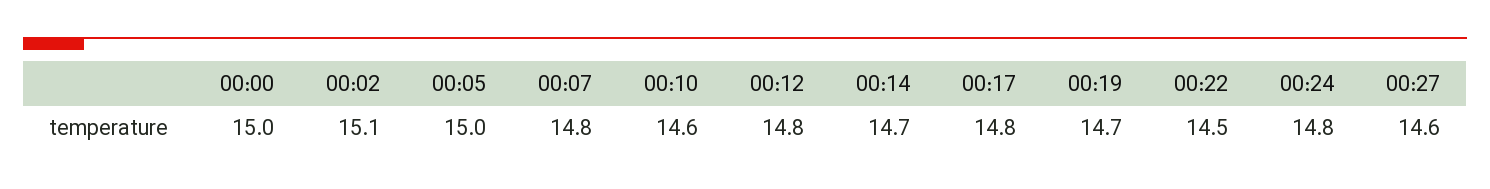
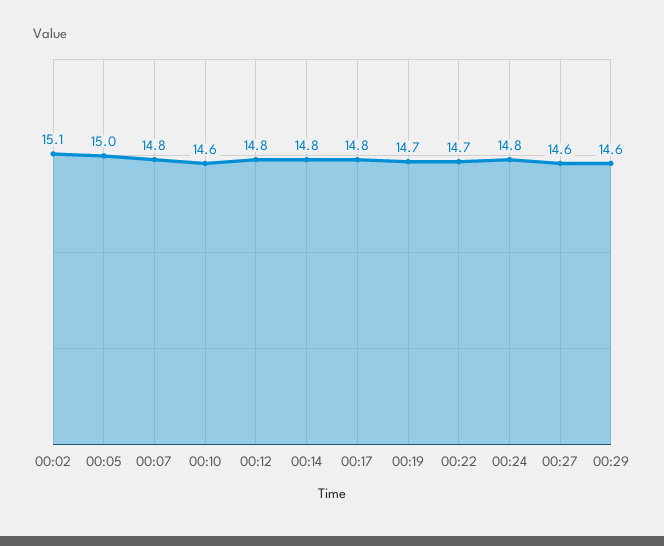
00:00: 15 -> none
00:14: 14.7 -> 14.8
00:22: 14.5 -> 14.7
00:29: none -> 14.6

